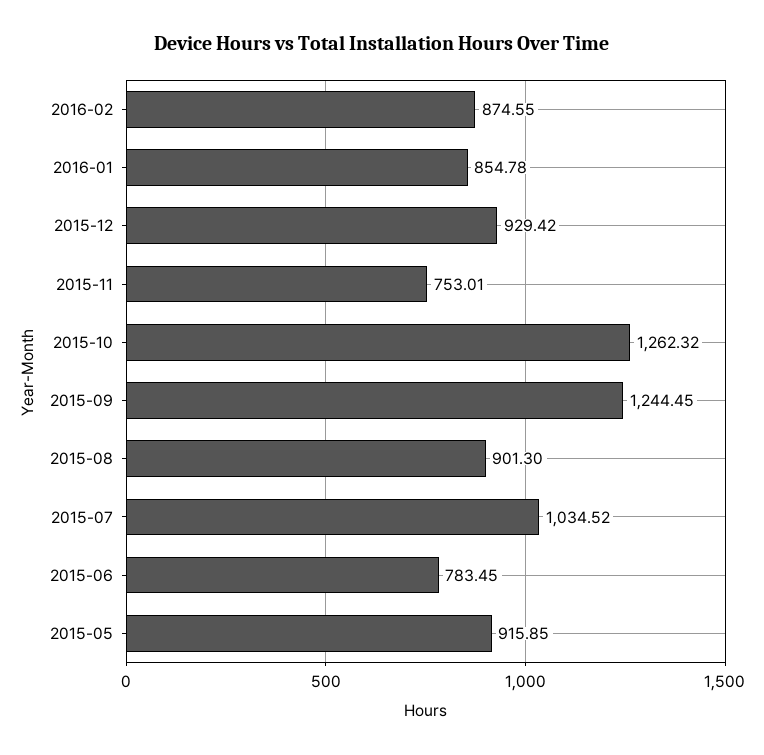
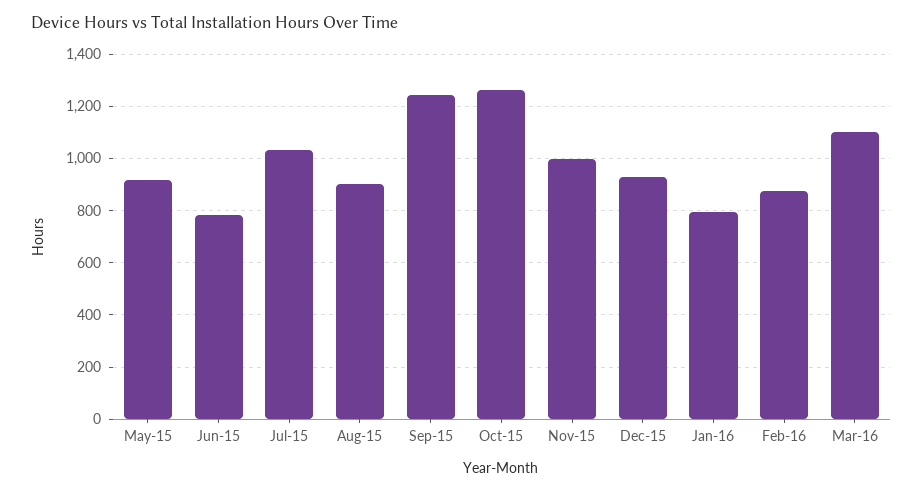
2016-01: 854.78 -> 800
2015-11: 753.01 -> 1000
Mar-16: none -> 1100

